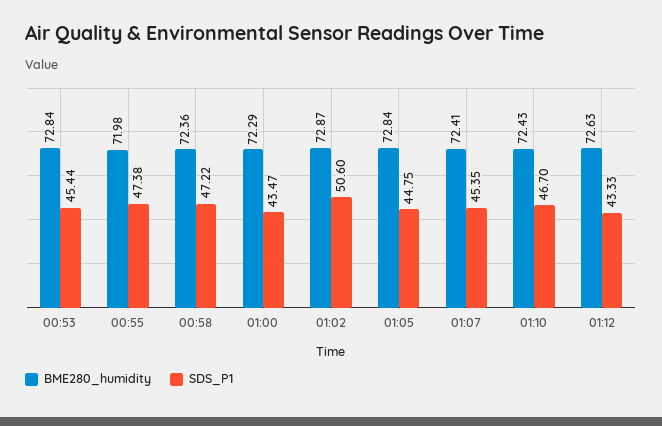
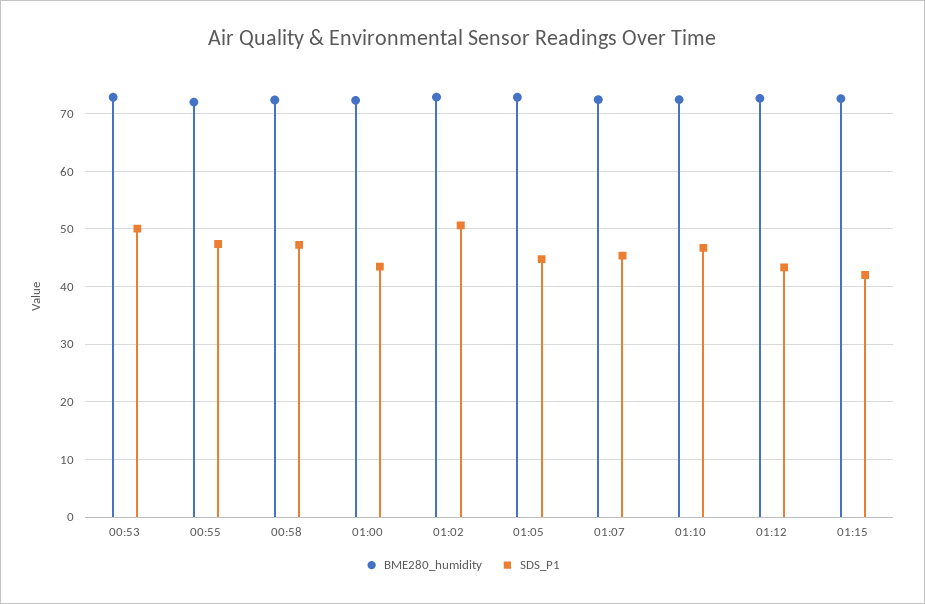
SDS_P1, 00:53: 45.44 -> 50
BME280_humidity, 01:15: none -> 72
SDS_P1, 01:15: none -> 42

